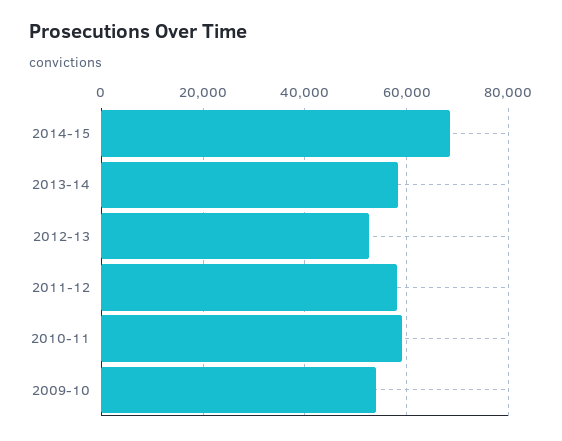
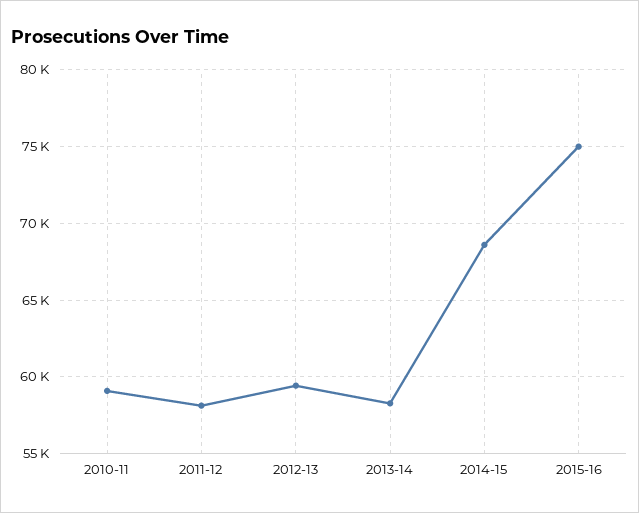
2012-13: 52000 -> 59500
2009-10: 54000 -> none
2015-16: none -> 75000

